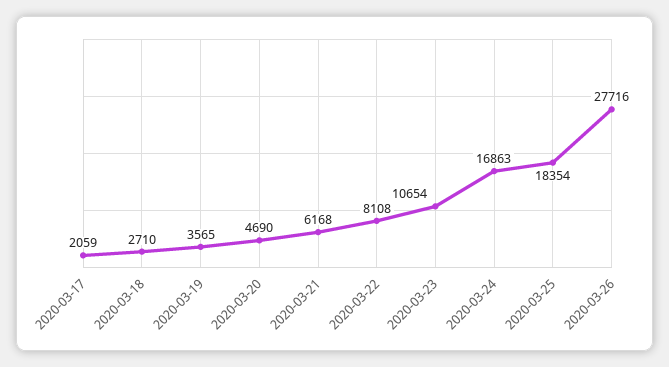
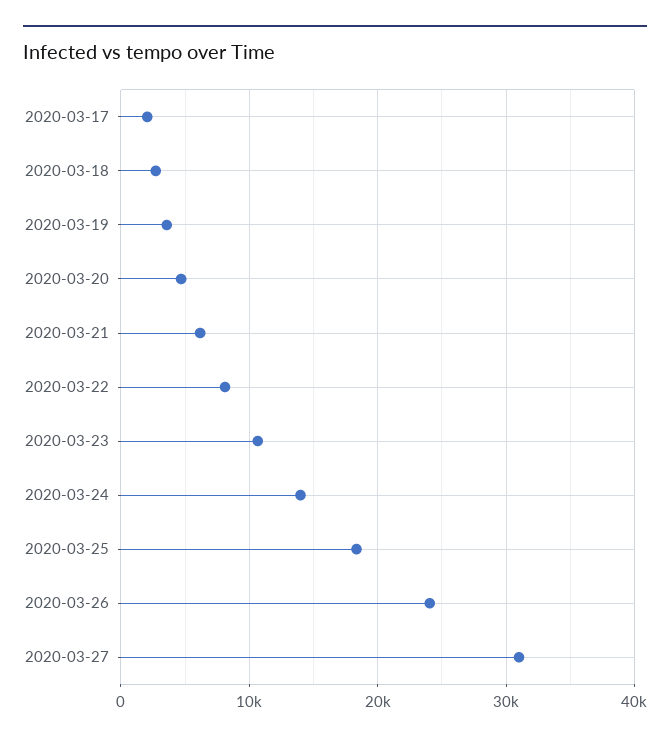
2020-03-24: 16863 -> 14000
2020-03-26: 27716 -> 24000
2020-03-27: none -> 31000

